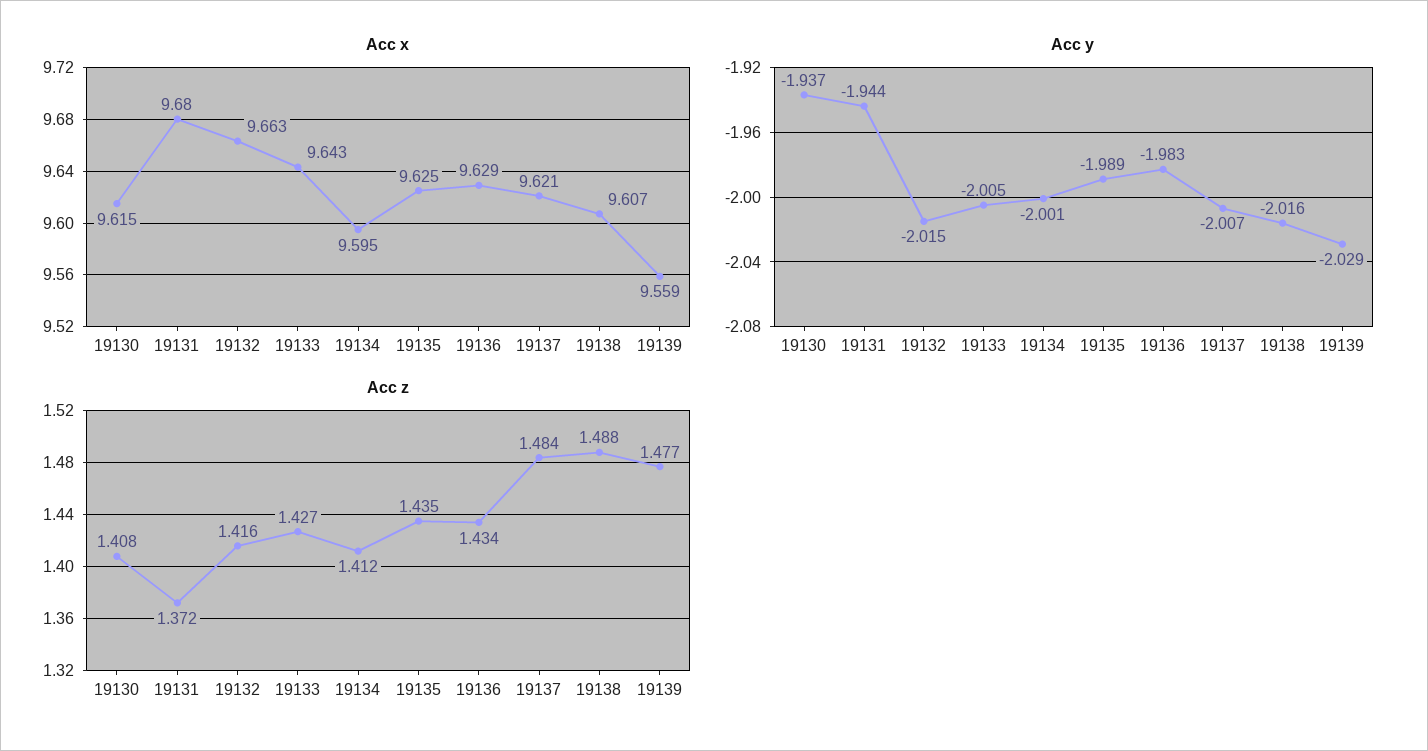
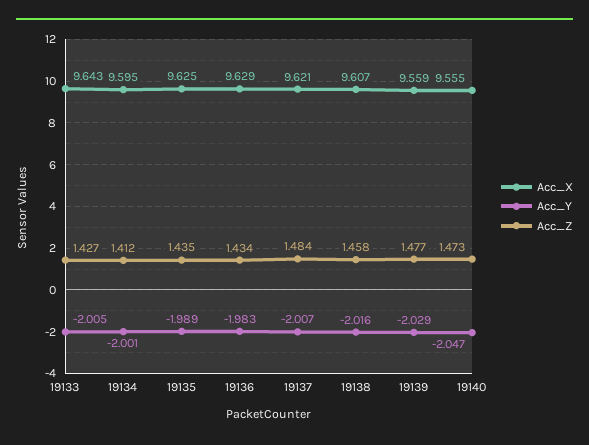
Acc x, 19130: 9.615 -> none
Acc x, 19131: 9.68 -> none
Acc x, 19132: 9.663 -> none
Acc y, 19130: -1.937 -> none
Acc y, 19131: -1.944 -> none
Acc y, 19132: -2.015 -> none
Acc z, 19130: 1.408 -> none
Acc z, 19131: 1.372 -> none
Acc z, 19132: 1.416 -> none
Acc z, 19138: 1.488 -> 1.458
Acc x, 19140: none -> 9.555
Acc y, 19140: none -> -2.047
Acc z, 19140: none -> 1.473

